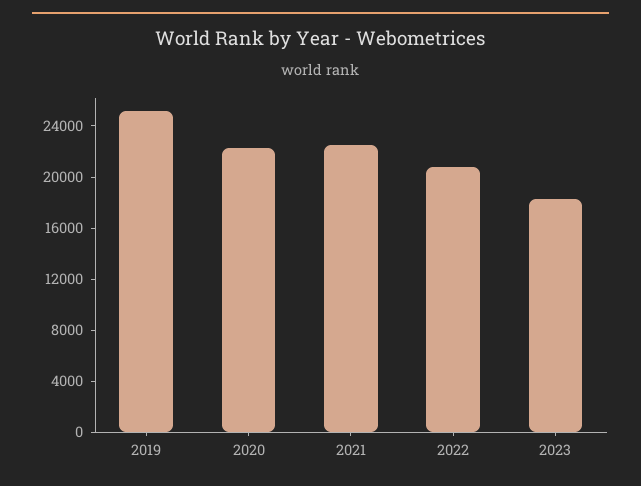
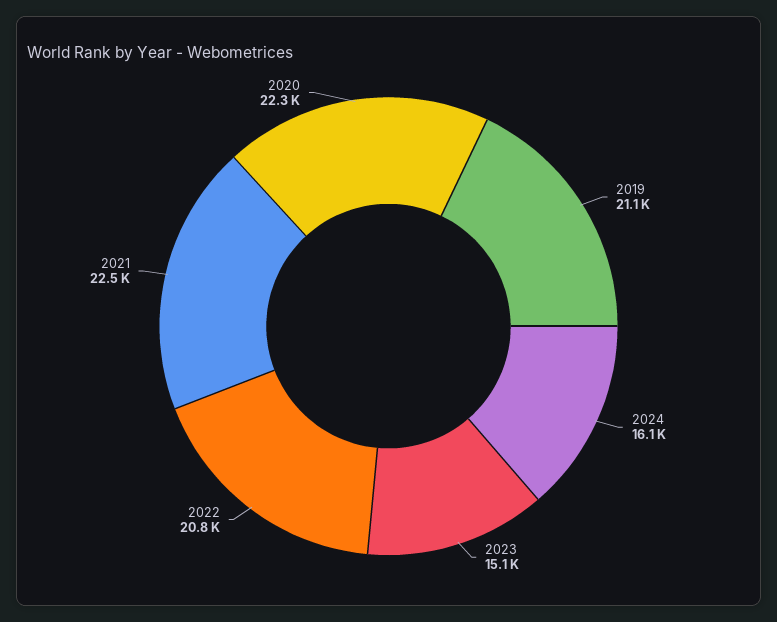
2019: 25000 -> 21100
2023: 18000 -> 15100
2024: none -> 16100

